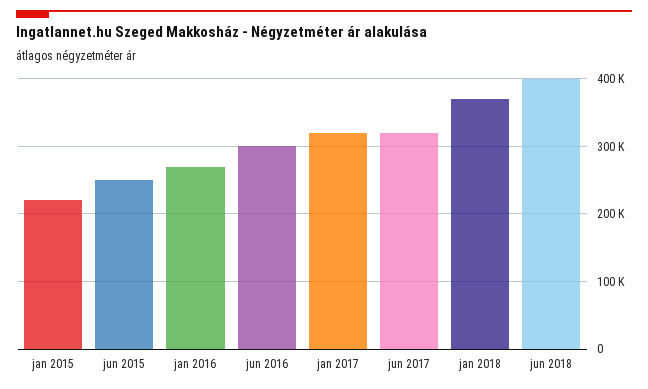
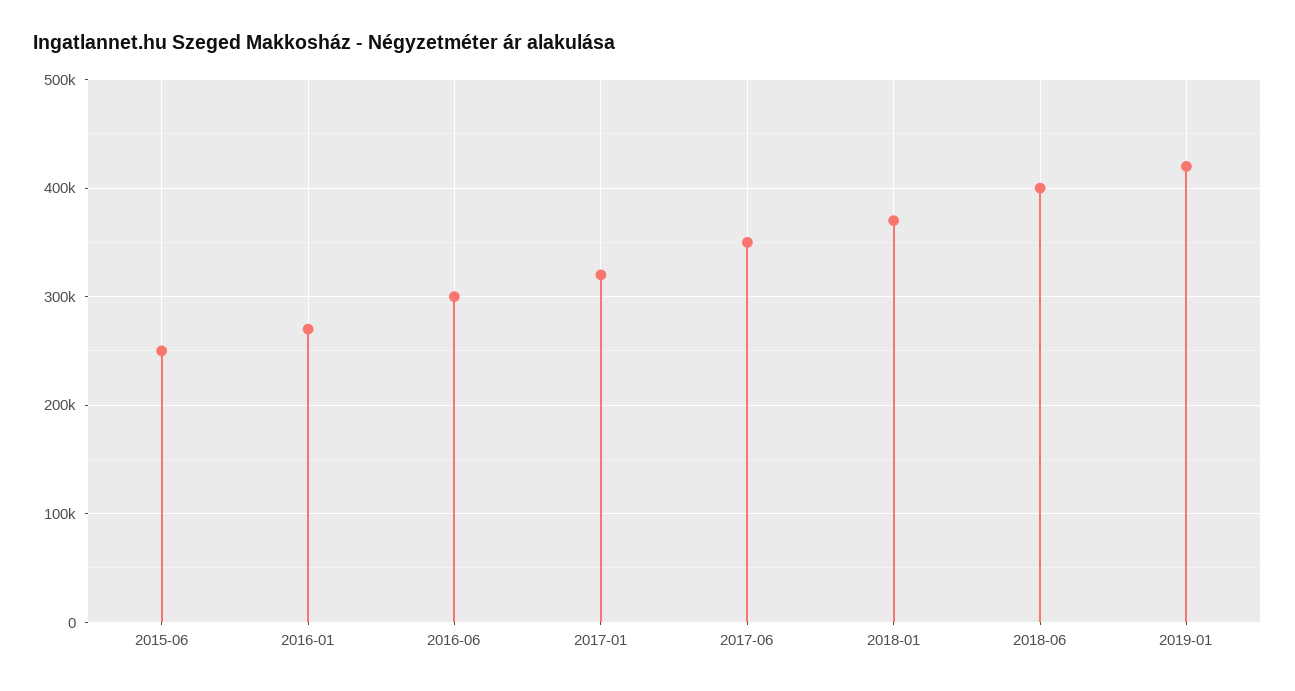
jan 2015: 220000 -> none
jun 2017: 320000 -> 350000
2019-01: none -> 420000

